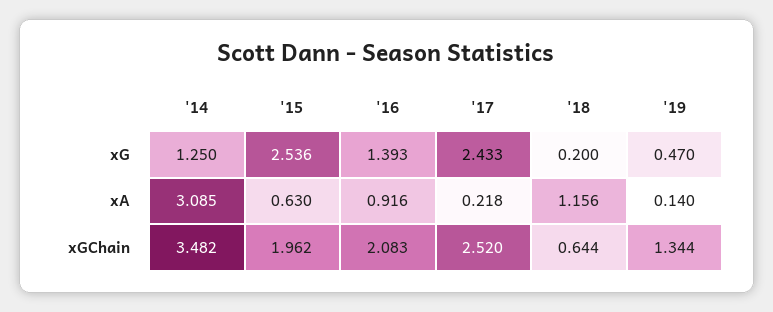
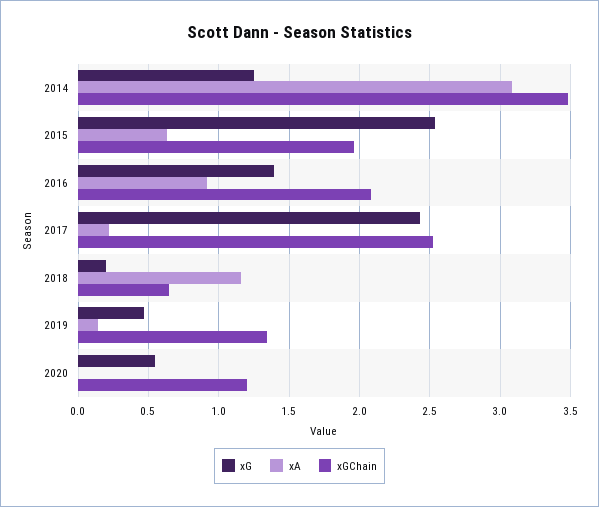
xG, 2020: none -> 0.55
xA, 2020: none -> 0
xGChain, 2020: none -> 1.2

